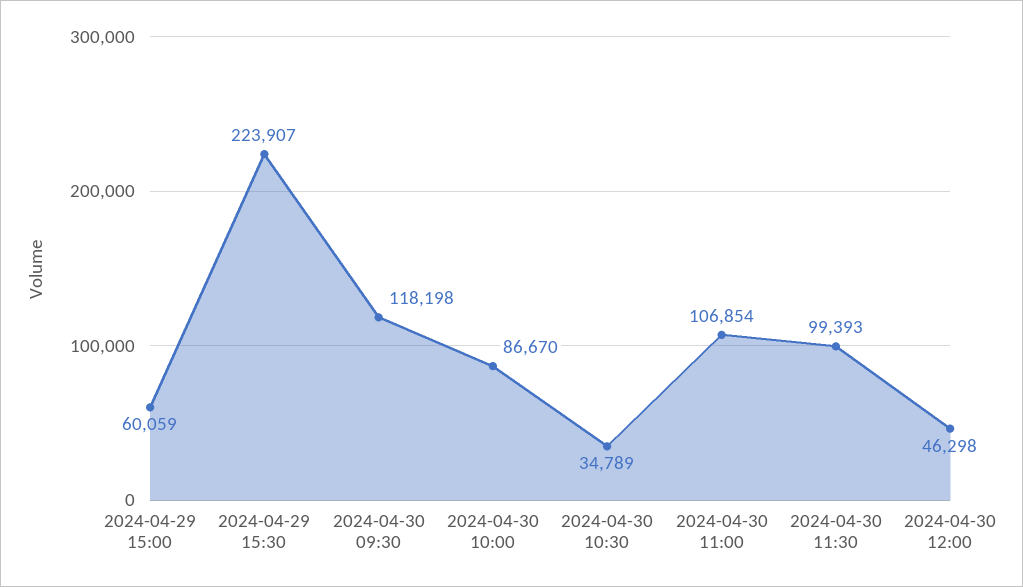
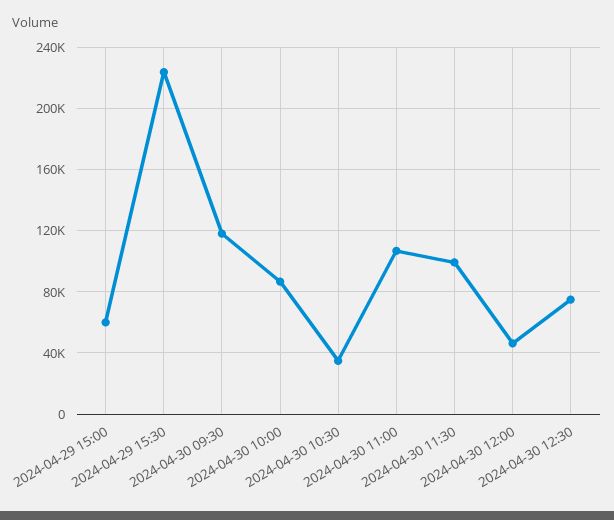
2024-04-30 12:30: none -> 75000

